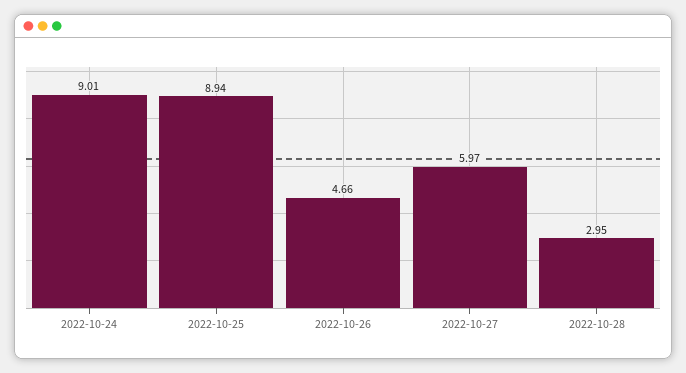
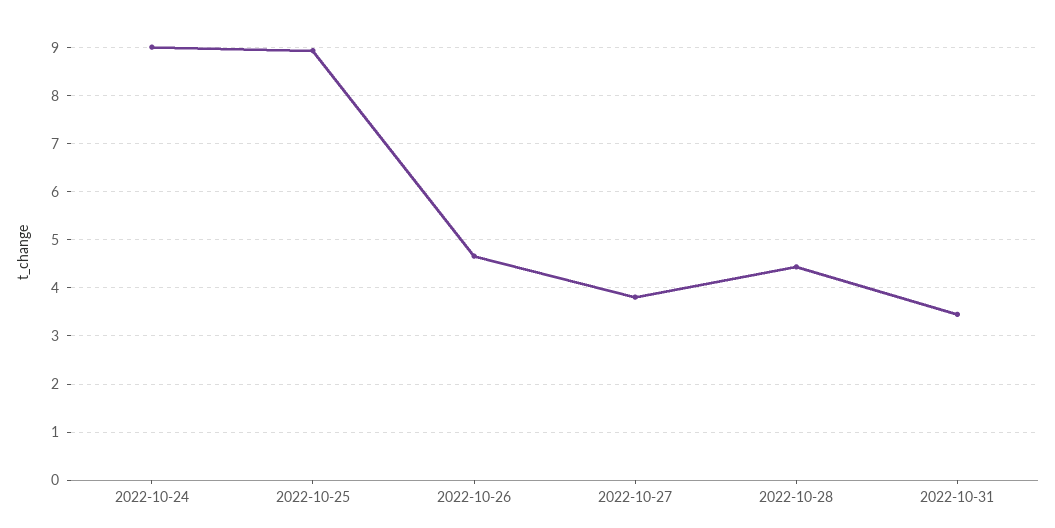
2022-10-27: 5.97 -> 3.8
2022-10-28: 2.95 -> 4.4
2022-10-31: none -> 3.4

